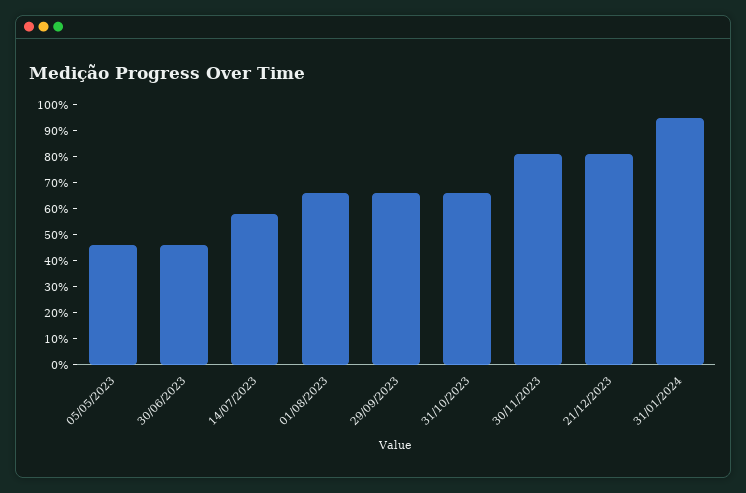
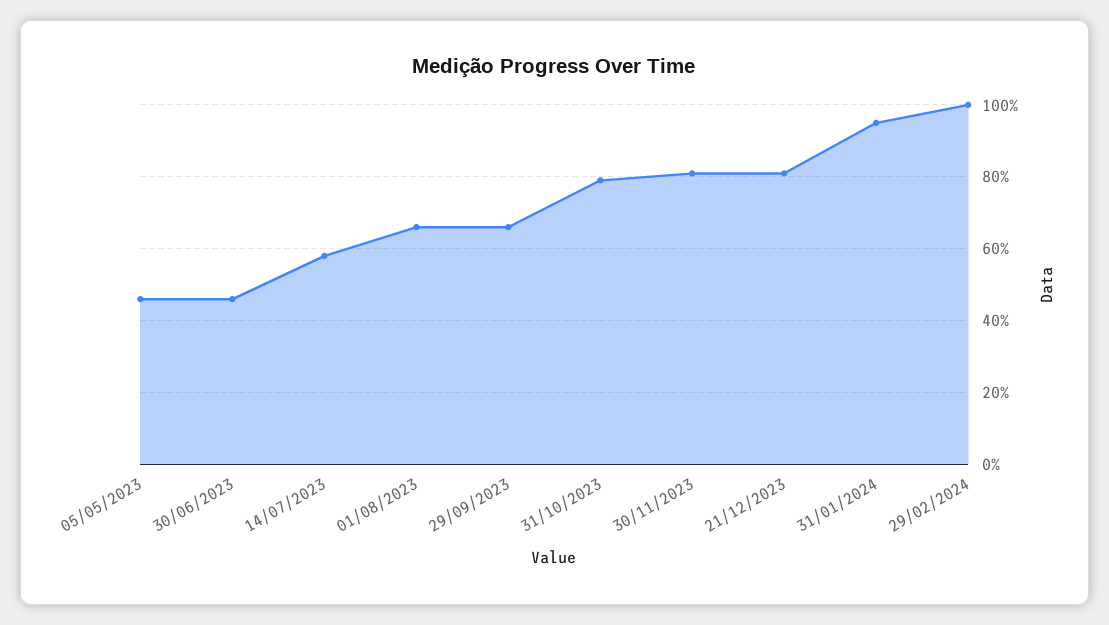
31/10/2023: 65 -> 80
29/02/2024: none -> 100

